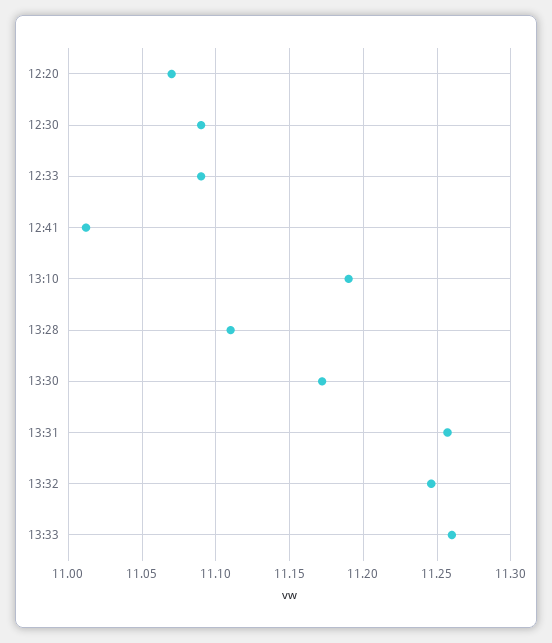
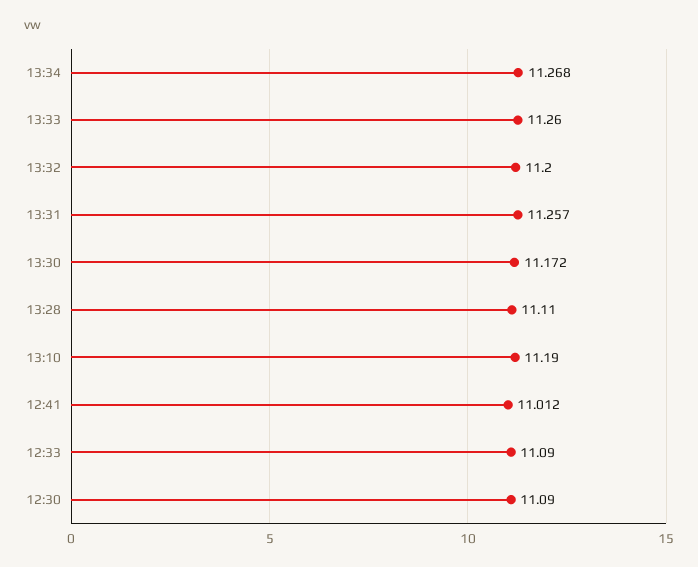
12:20: 11.07 -> none
13:32: 11.245 -> 11.2
13:34: none -> 11.268

